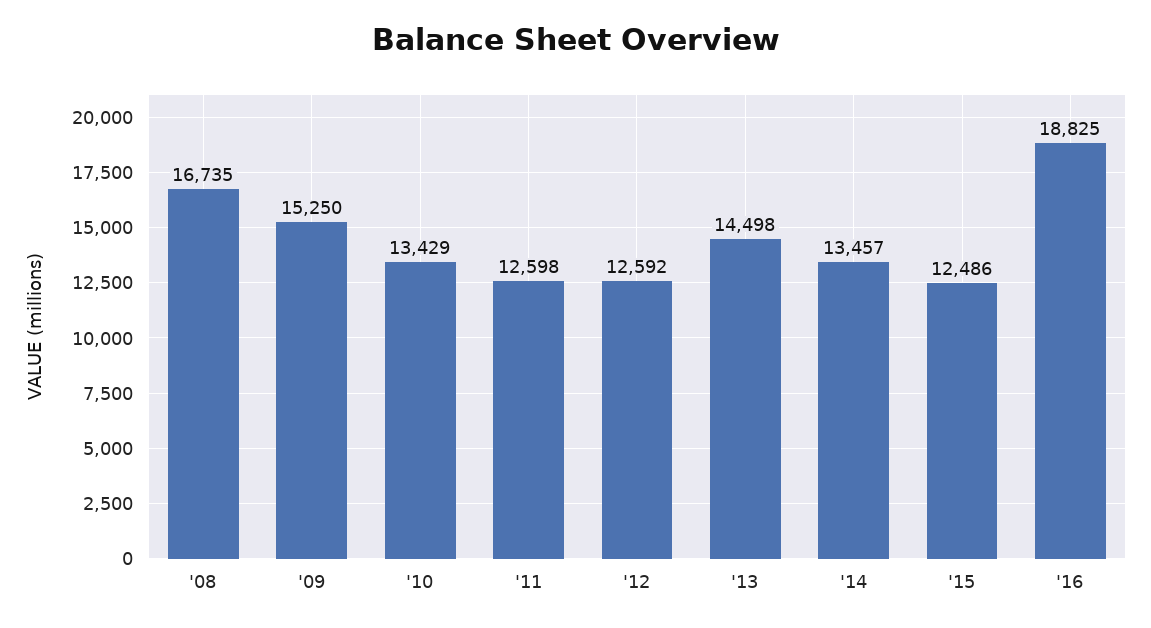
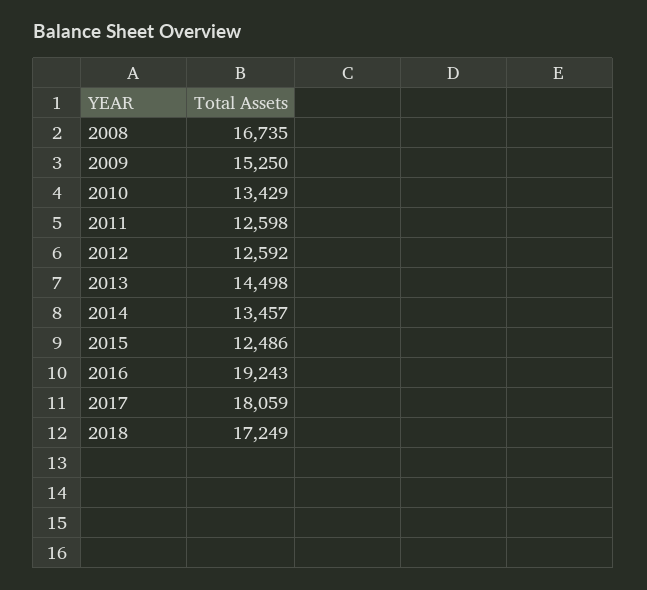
'16: 18825 -> 19243
2017: none -> 18059
2018: none -> 17249

